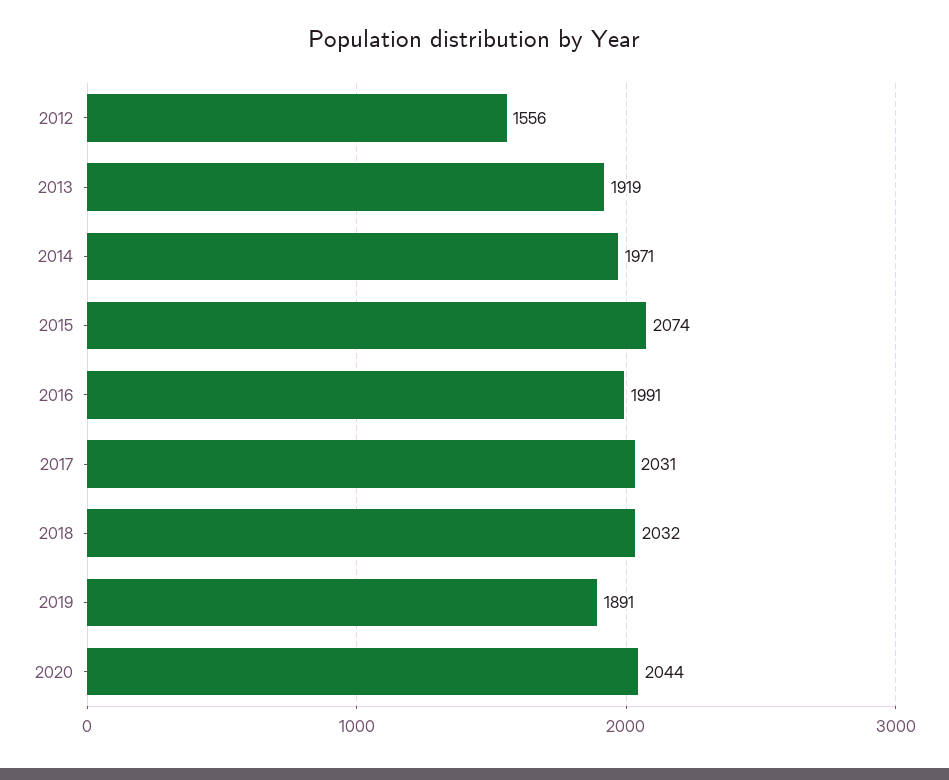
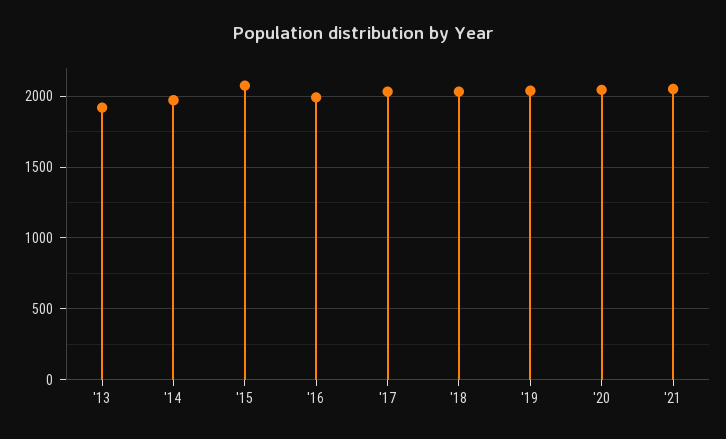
2012: 1556 -> none
2019: 1891 -> 2050
'21: none -> 2050

